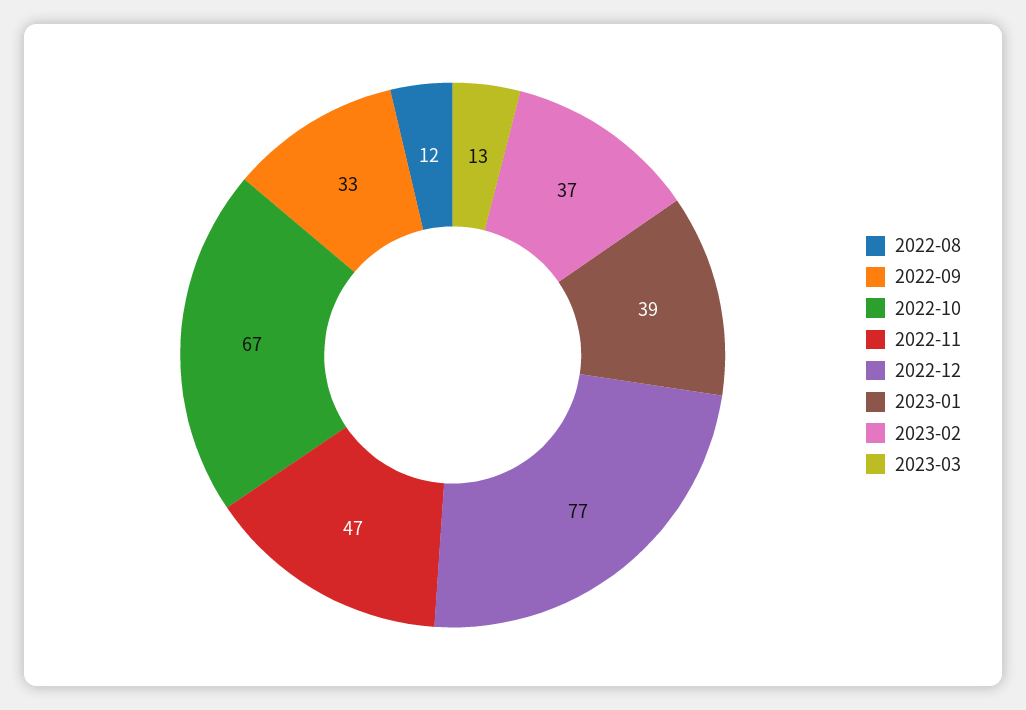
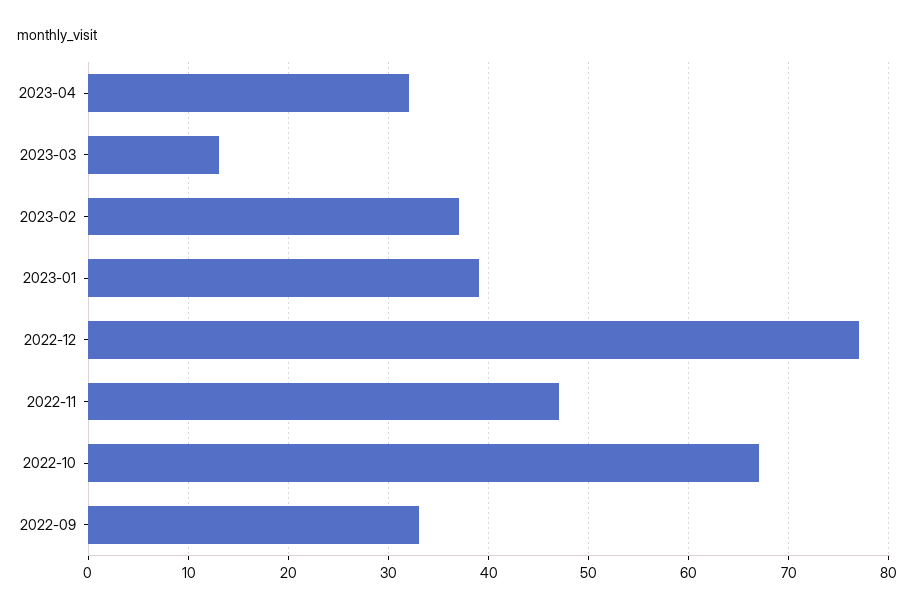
2022-08: 12 -> none
2023-04: none -> 32

